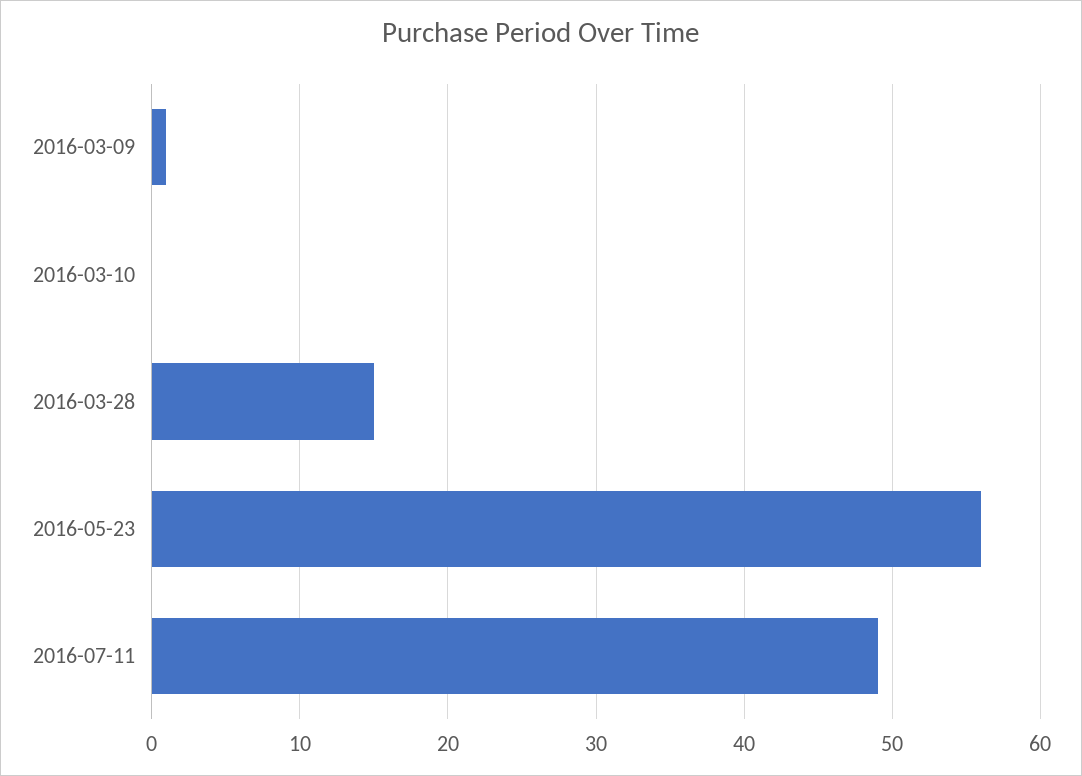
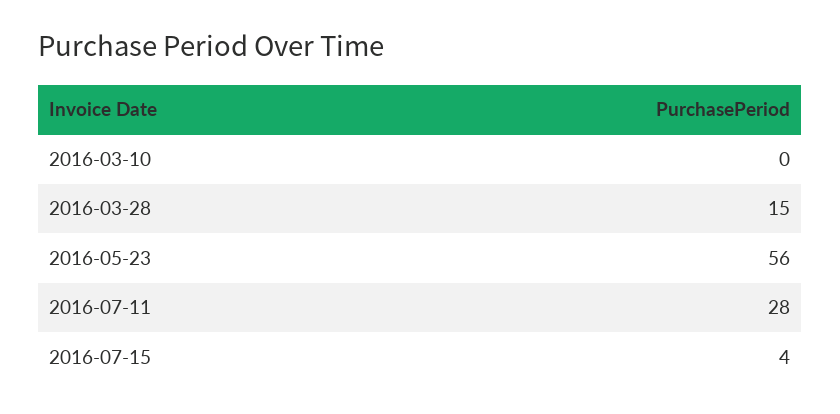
2016-03-09: 1 -> none
2016-07-11: 49 -> 28
2016-07-15: none -> 4

